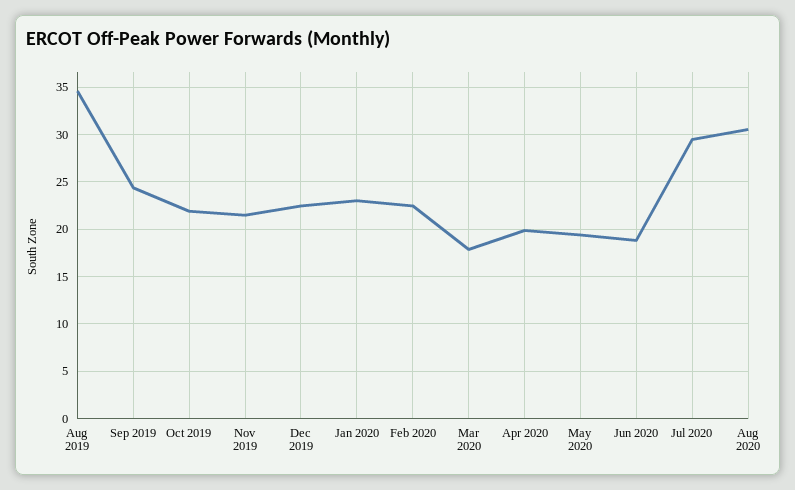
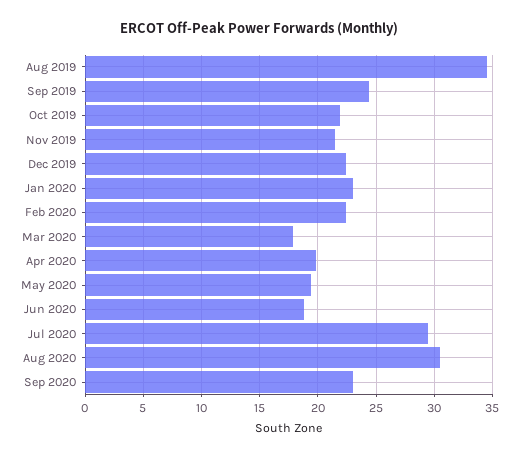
Sep 2020: none -> 23

